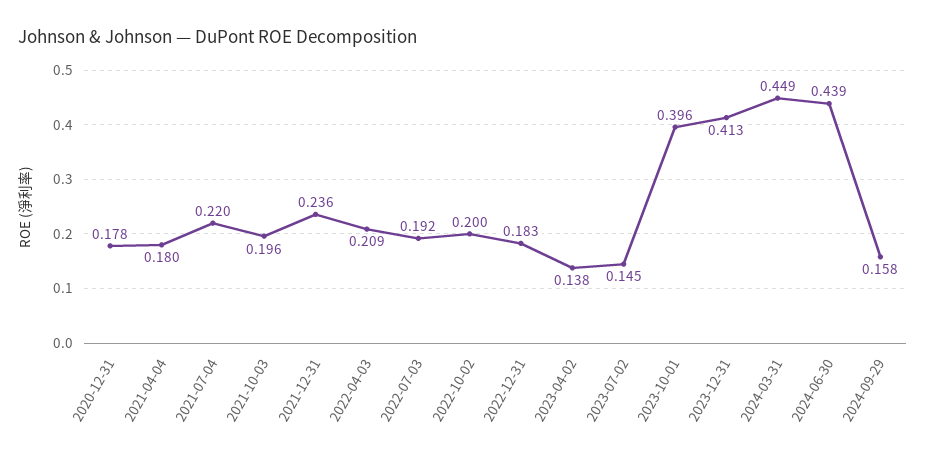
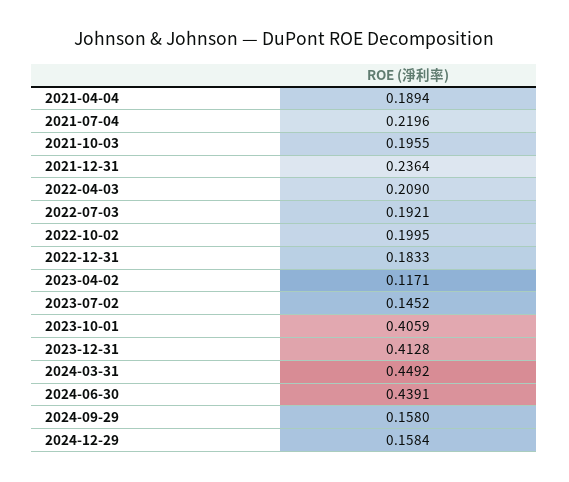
2020-12-31: 0.178 -> none
2021-04-04: 0.18 -> 0.1894
2023-04-02: 0.138 -> 0.1171
2023-10-01: 0.396 -> 0.4059
2024-12-29: none -> 0.1584

